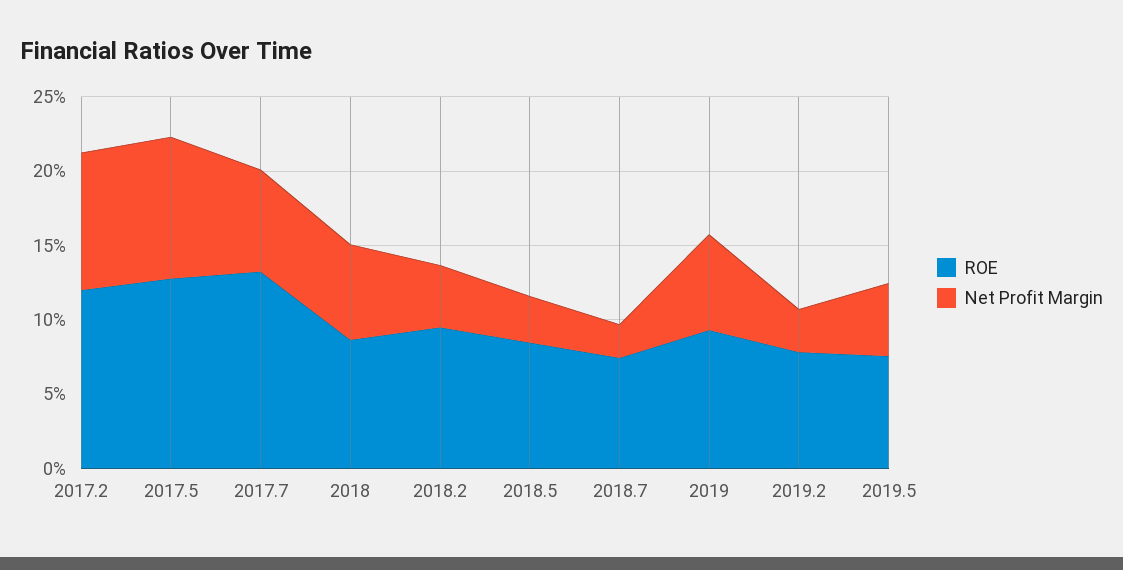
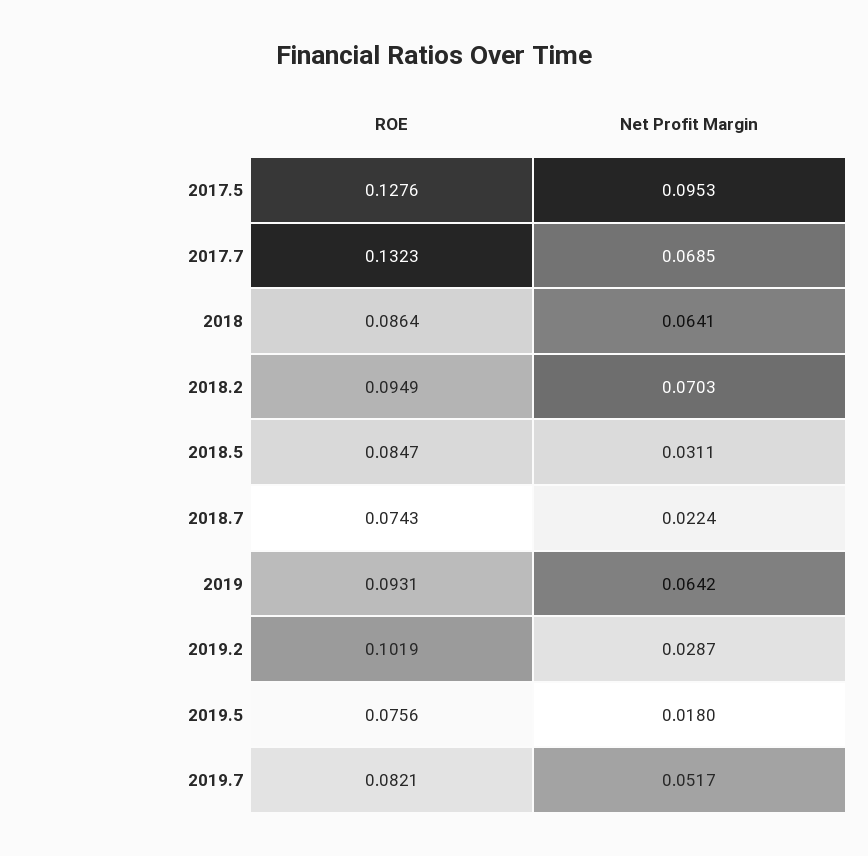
ROE, 2017.2: 0.12 -> none
Net Profit Margin, 2017.2: 0.09 -> none
Net Profit Margin, 2018.2: 0.04 -> 0.0703
ROE, 2019.2: 0.08 -> 0.1019
Net Profit Margin, 2019.5: 0.05 -> 0.018
ROE, 2019.7: none -> 0.0821
Net Profit Margin, 2019.7: none -> 0.0517

